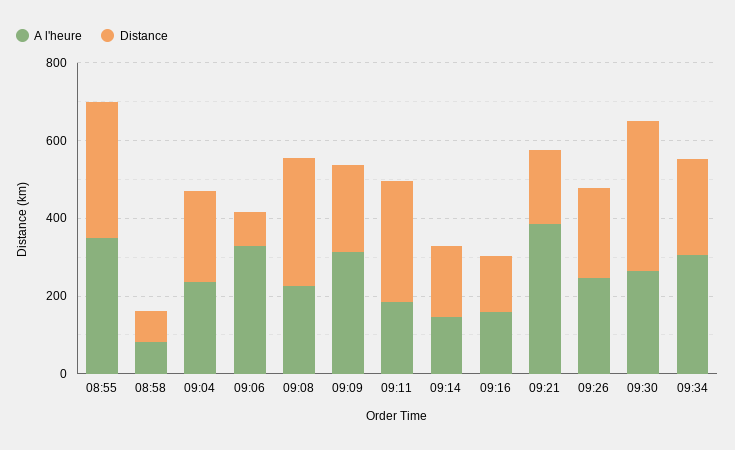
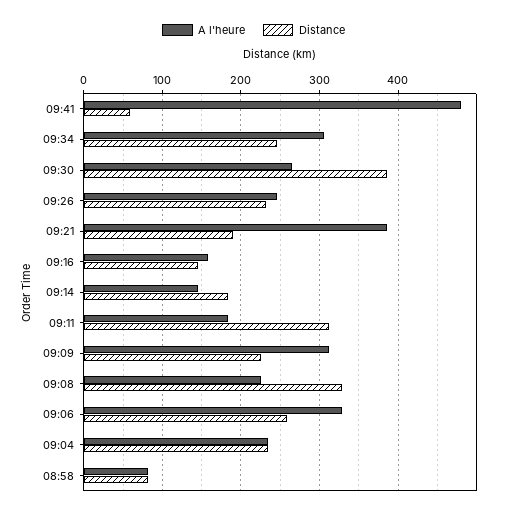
A l'heure, 08:55: 350 -> none
Distance, 08:55: 350 -> none
Distance, 09:06: 100 -> 260
A l'heure, 09:41: none -> 480
Distance, 09:41: none -> 60

